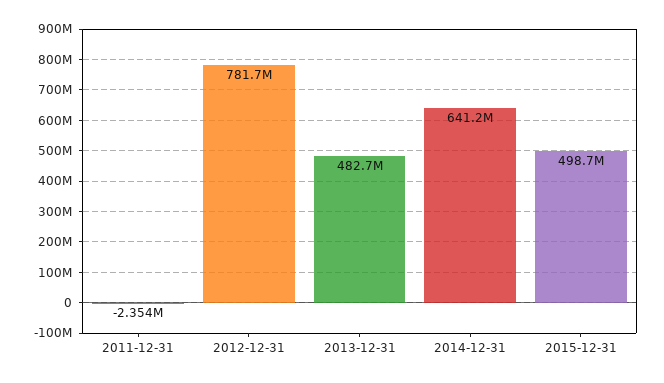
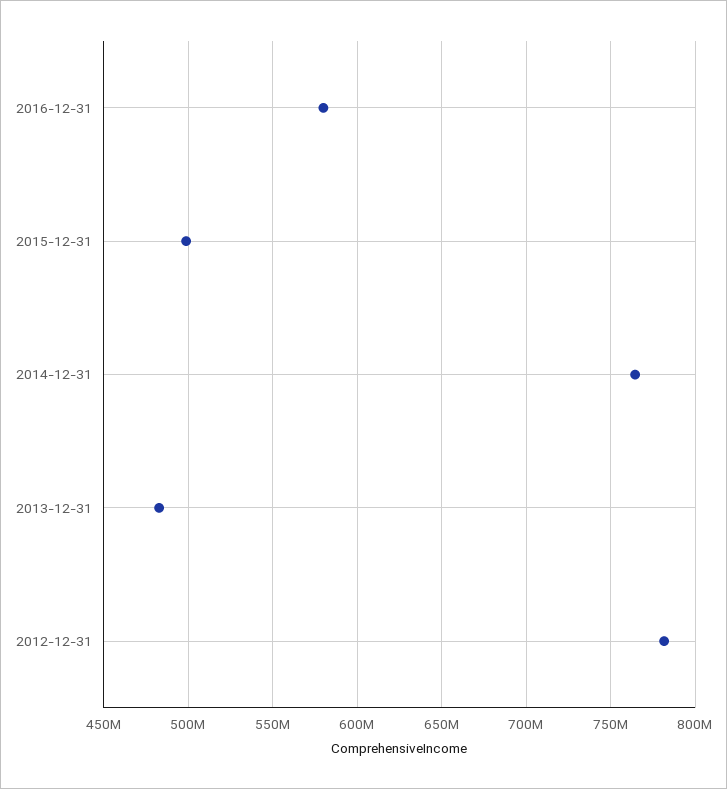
2011-12-31: -2354000 -> none
2014-12-31: 641200000 -> 765000000
2016-12-31: none -> 580000000

